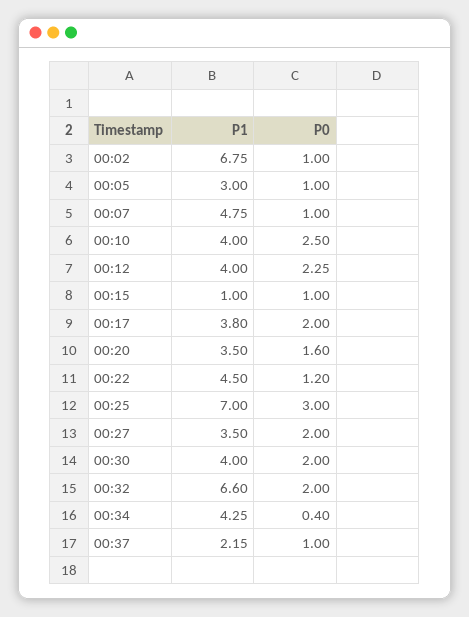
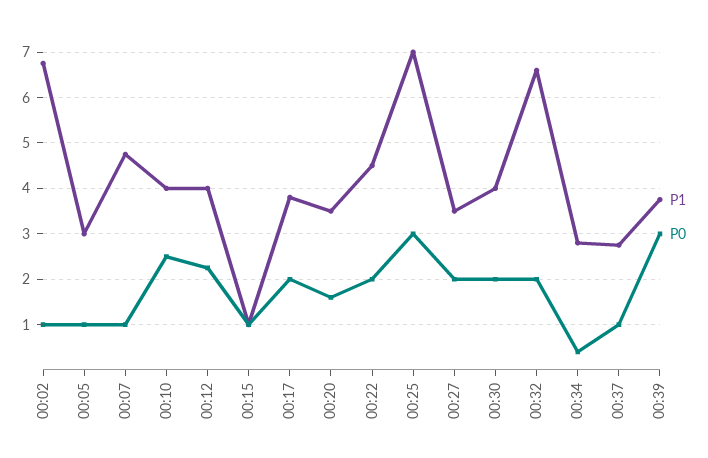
P0, 00:22: 1.2 -> 2
P1, 00:34: 4.25 -> 2.8
P1, 00:37: 2.15 -> 2.8
P1, 00:39: none -> 3.8
P0, 00:39: none -> 3

